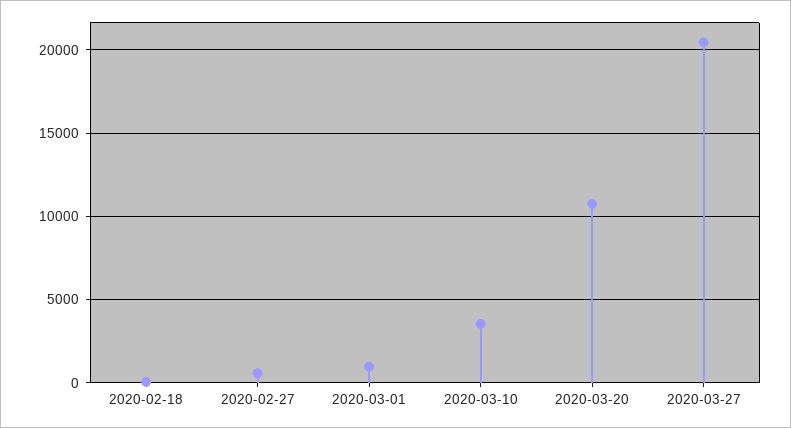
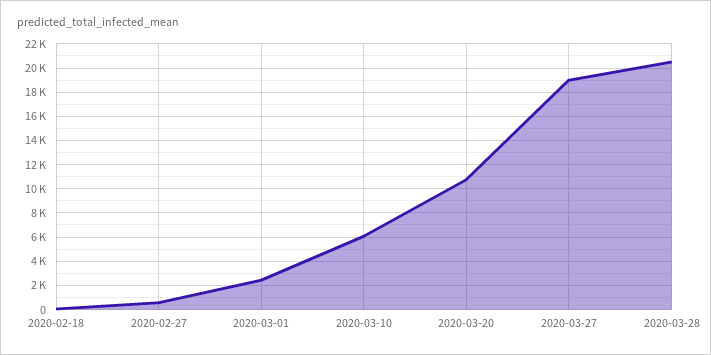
2020-03-01: 1000 -> 2500
2020-03-10: 3500 -> 6000
2020-03-27: 20500 -> 19000
2020-03-28: none -> 20500

